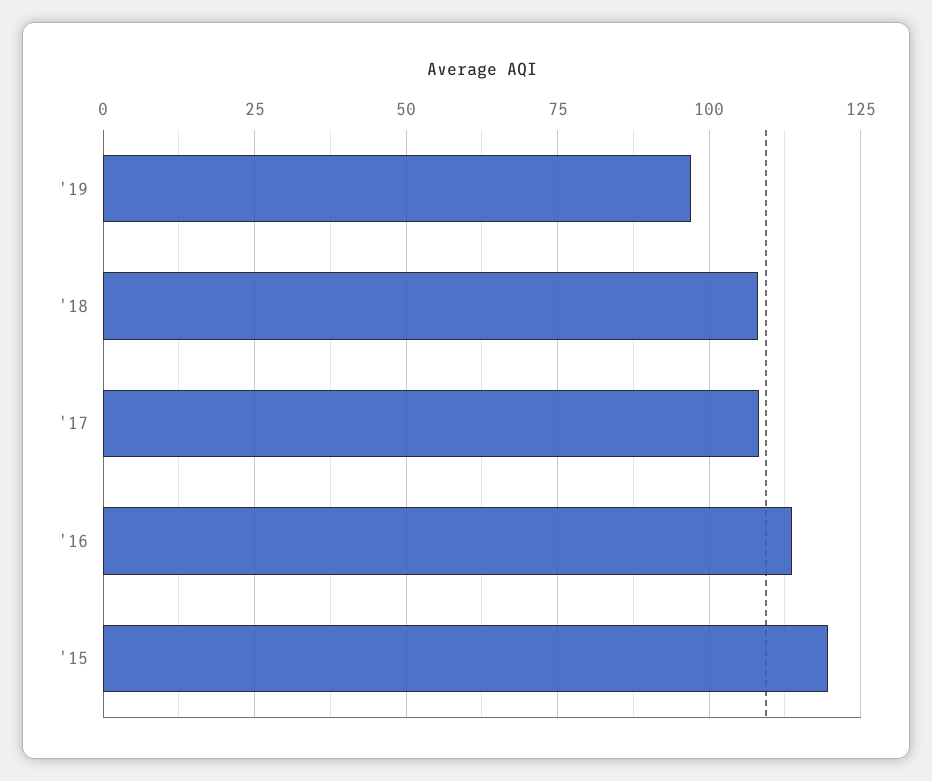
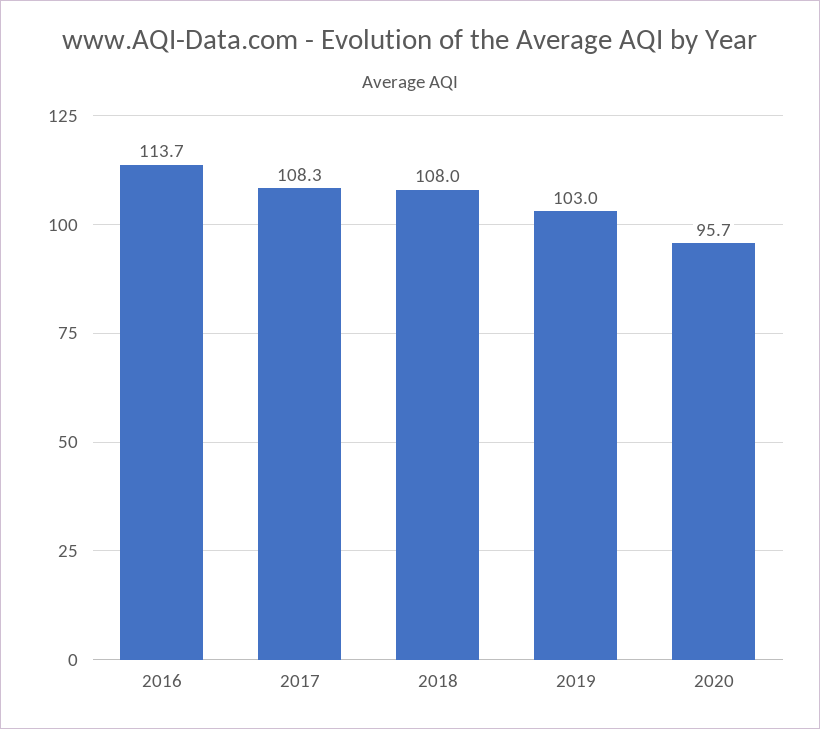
'19: 97.5 -> 103
'15: 120 -> none
2020: none -> 95.7

